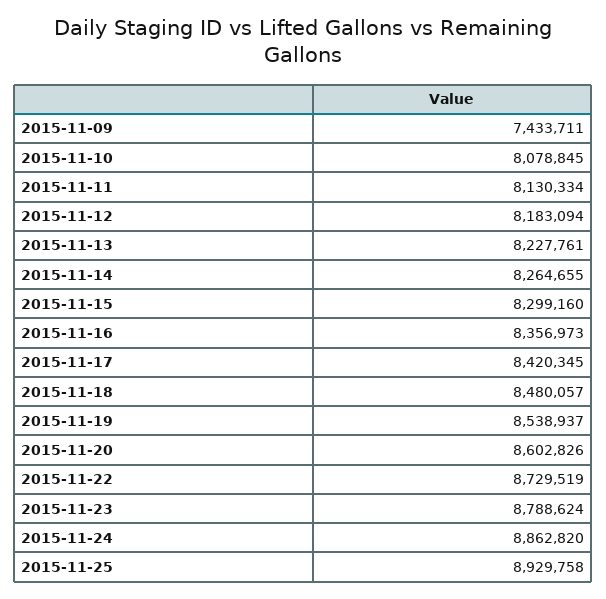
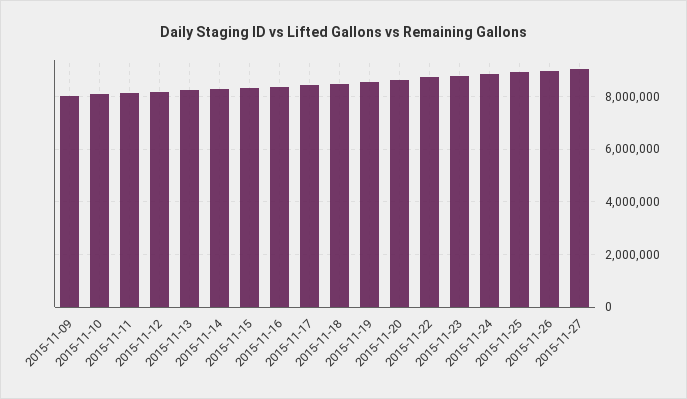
2015-11-09: 7433711 -> 8000000
2015-11-26: none -> 9000000
2015-11-27: none -> 9000000

